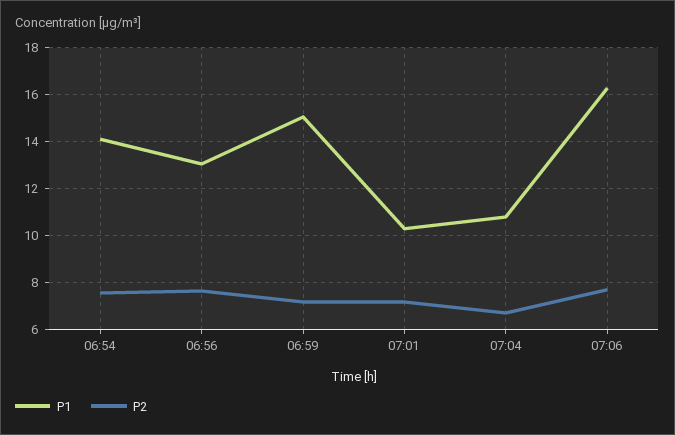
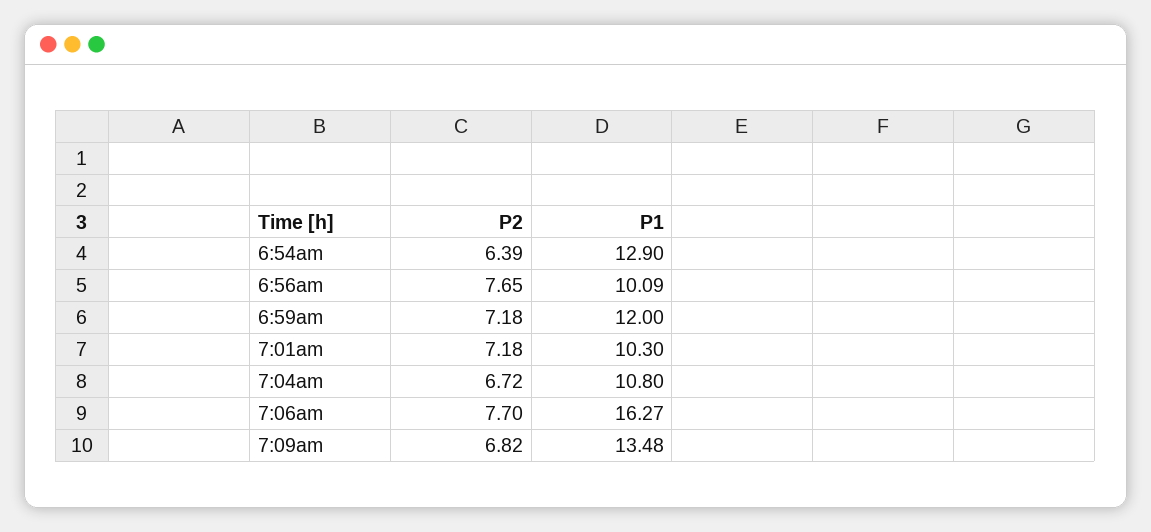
P1, 06:54: 14 -> 12.9
P2, 06:54: 7.5 -> 6.39
P1, 06:56: 13 -> 10.09
P1, 06:59: 15 -> 12
P2, 7:09am: none -> 6.82
P1, 7:09am: none -> 13.48

